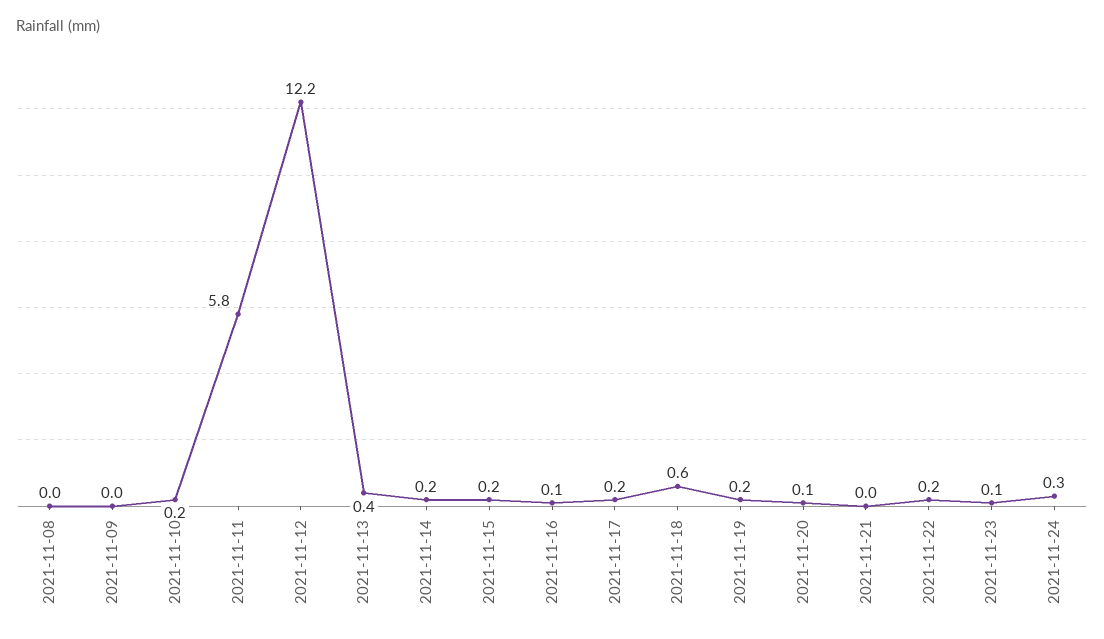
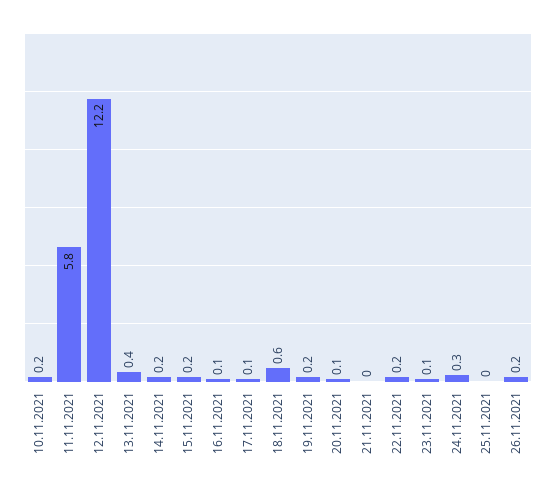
2021-11-08: 0 -> none
2021-11-09: 0 -> none
2021-11-17: 0.2 -> 0.1
25.11.2021: none -> 0
26.11.2021: none -> 0.2

